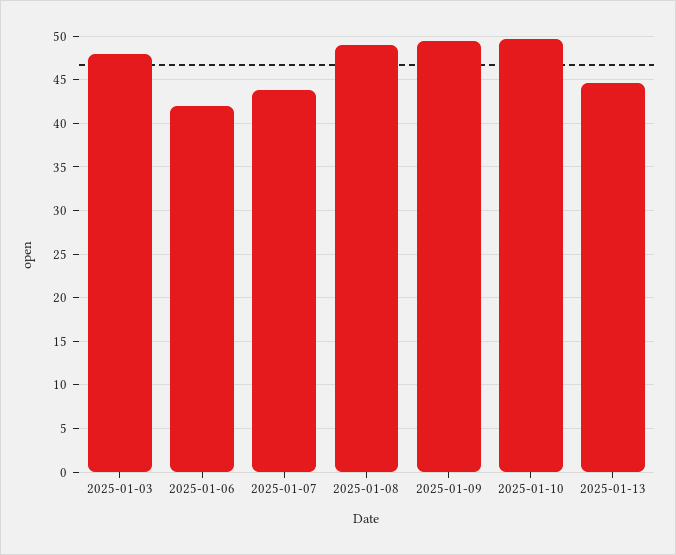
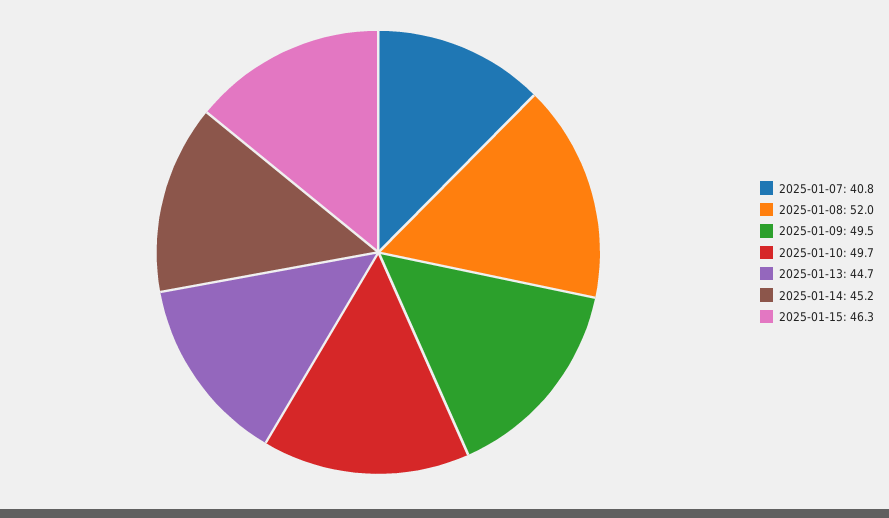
2025-01-03: 48 -> none
2025-01-06: 42 -> none
2025-01-07: 44 -> 40.8
2025-01-08: 49 -> 52
2025-01-14: none -> 45.2
2025-01-15: none -> 46.3

